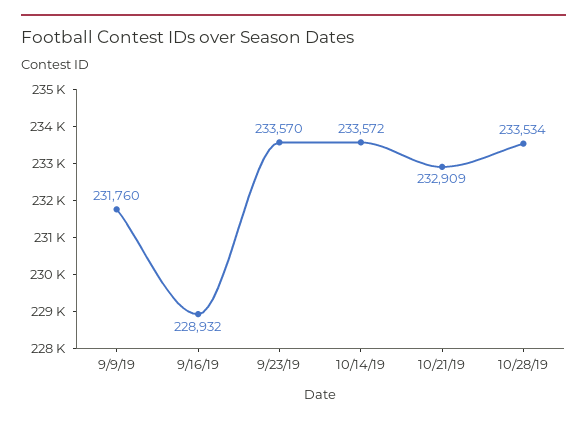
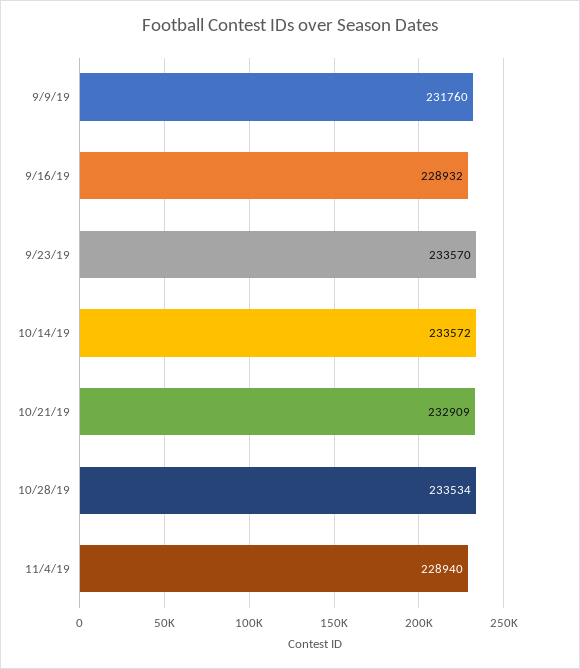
11/4/19: none -> 228940

